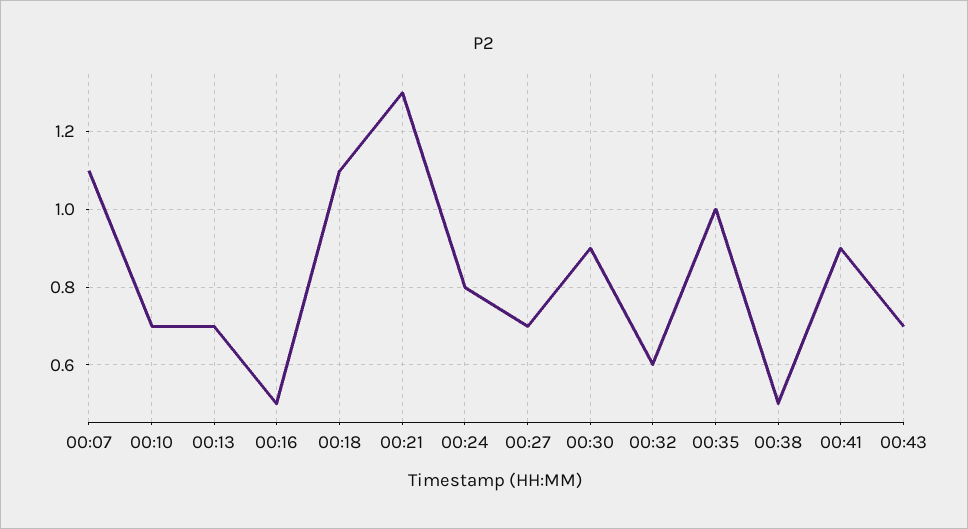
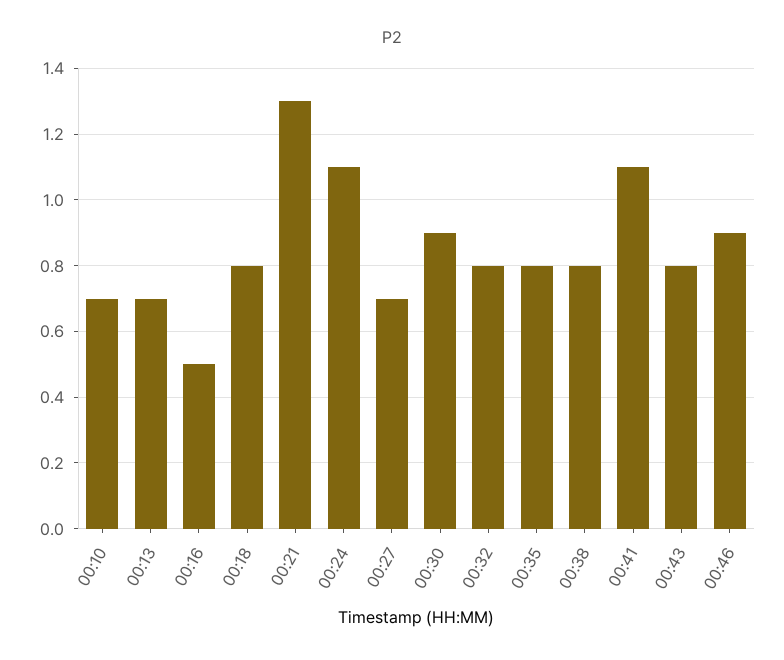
00:07: 1.1 -> none
00:18: 1.1 -> 0.8
00:24: 0.8 -> 1.1
00:32: 0.6 -> 0.8
00:35: 1 -> 0.8
00:38: 0.5 -> 0.8
00:41: 0.9 -> 1.1
00:43: 0.7 -> 0.8
00:46: none -> 0.9

